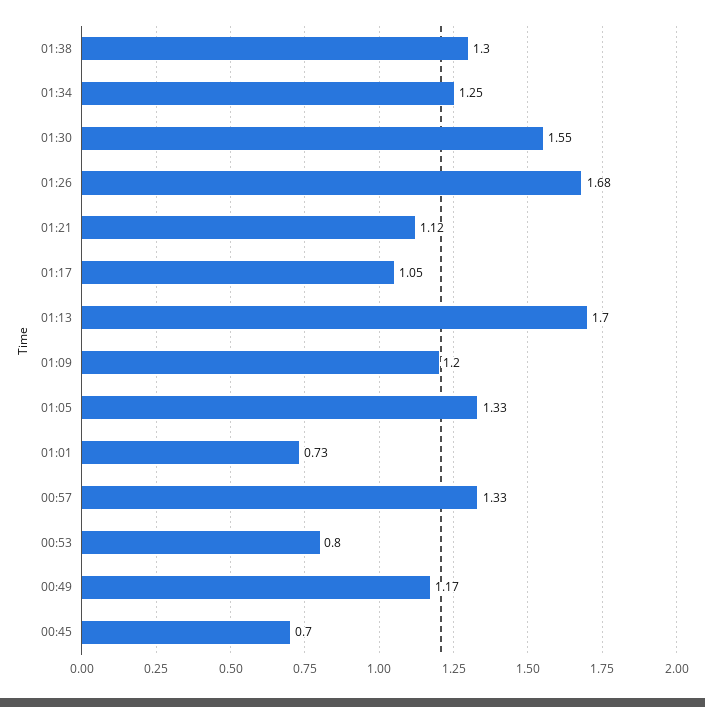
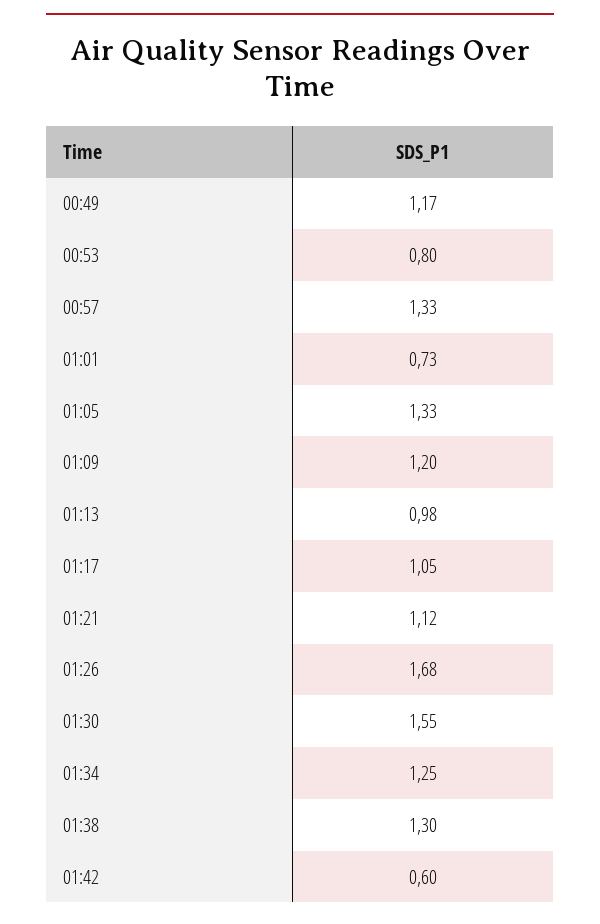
01:13: 1.7 -> 0.98
00:45: 0.7 -> none
01:42: none -> 0.6

